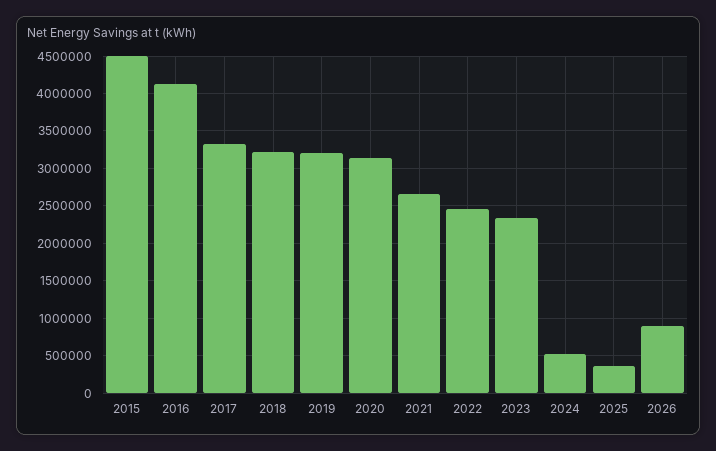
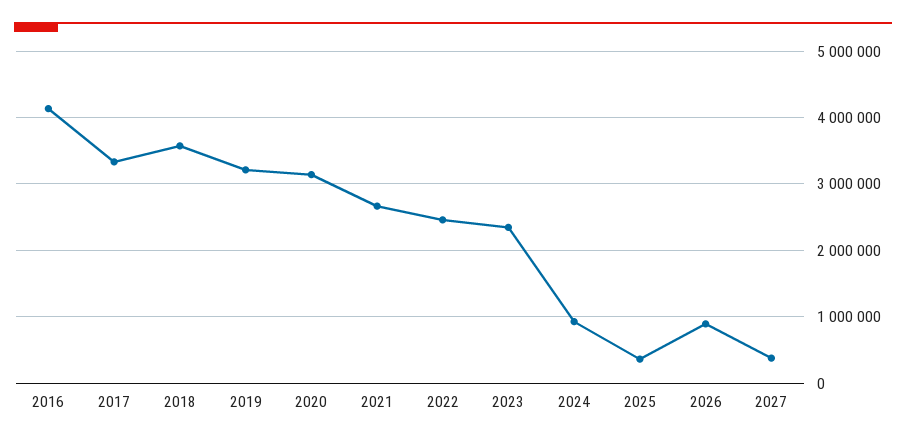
2015: 4500000 -> none
2018: 3200000 -> 3600000
2024: 500000 -> 900000
2027: none -> 400000

